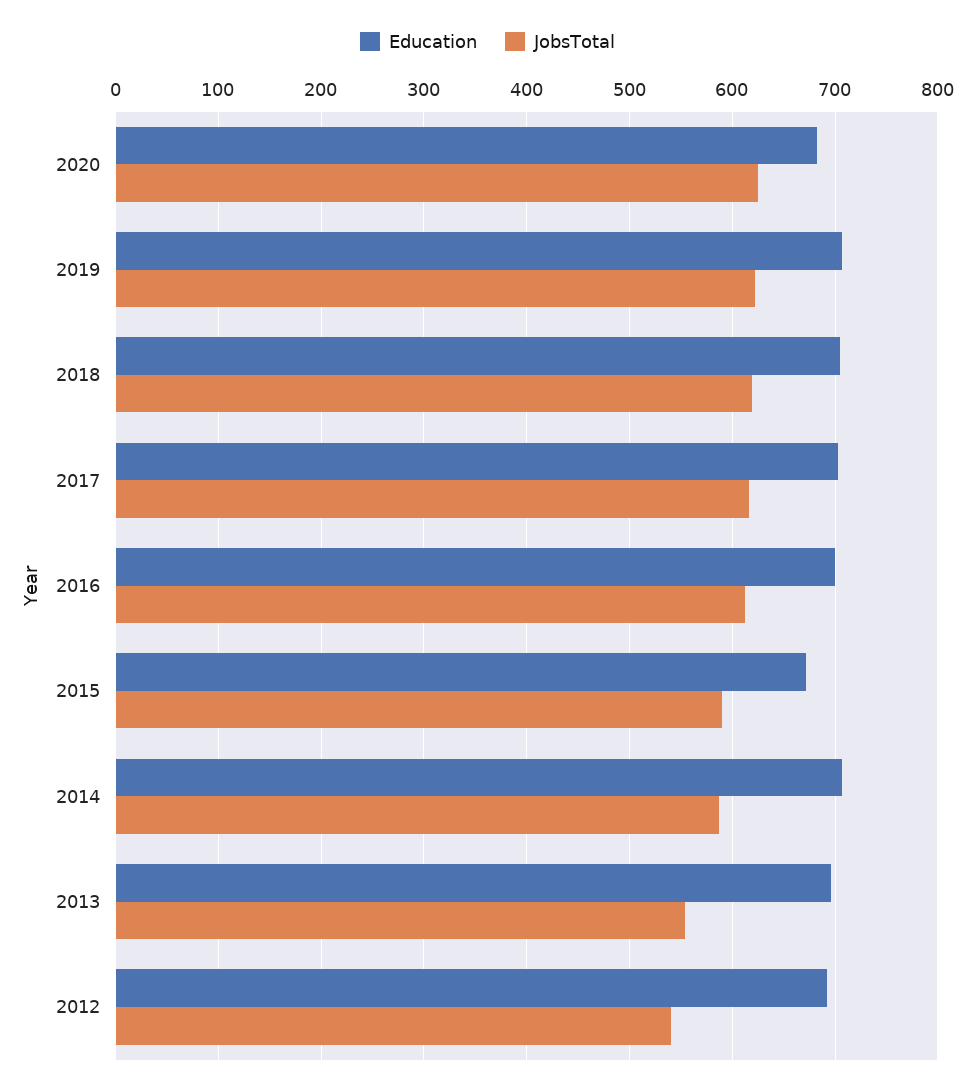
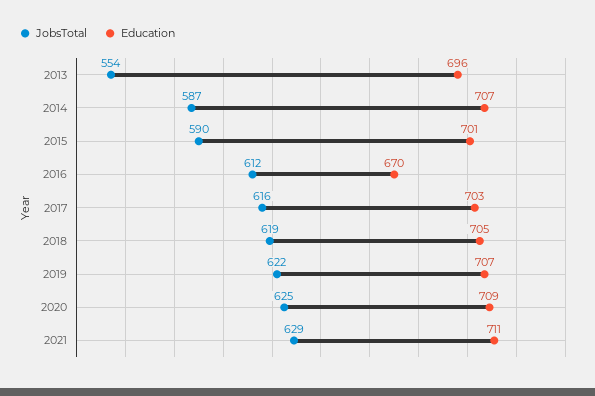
Education, 2020: 680 -> 709
Education, 2016: 700 -> 670
Education, 2015: 670 -> 701
Education, 2012: 690 -> none
JobsTotal, 2012: 540 -> none
JobsTotal, 2021: none -> 629
Education, 2021: none -> 711

